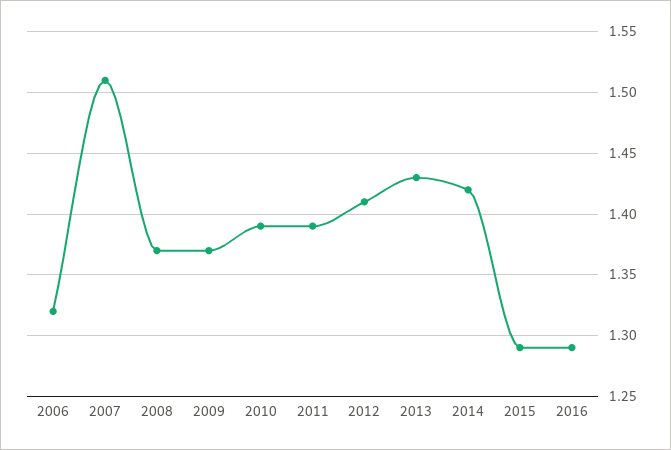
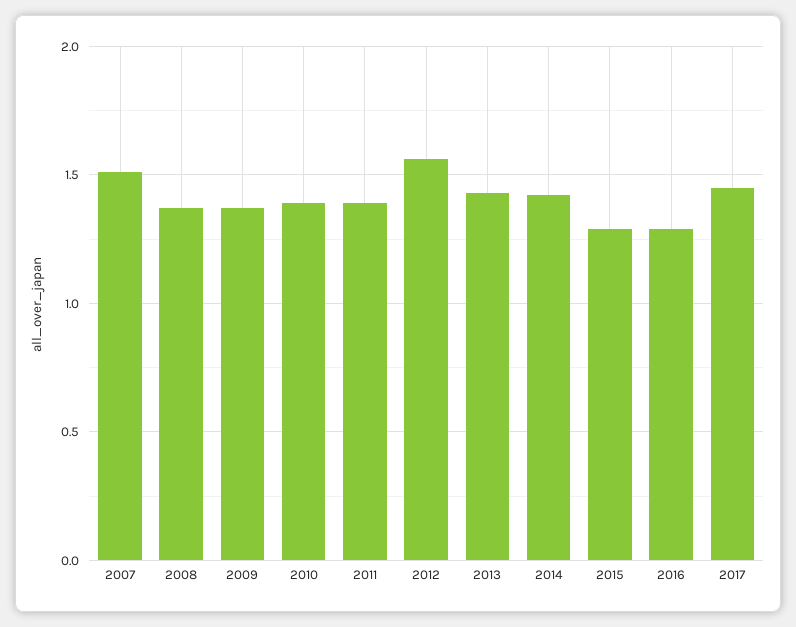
2006: 1.32 -> none
2012: 1.41 -> 1.55
2017: none -> 1.45

